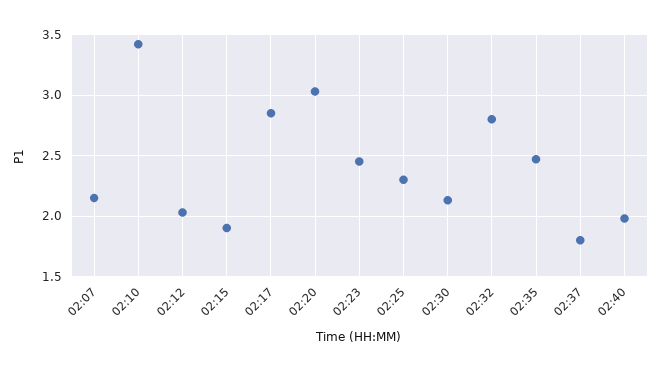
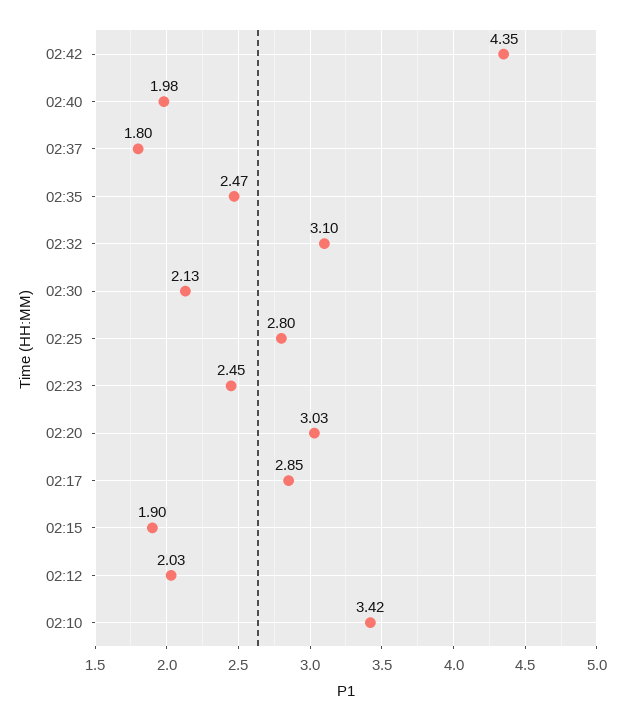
02:07: 2.15 -> none
02:25: 2.3 -> 2.8
02:32: 2.8 -> 3.1
02:42: none -> 4.35

